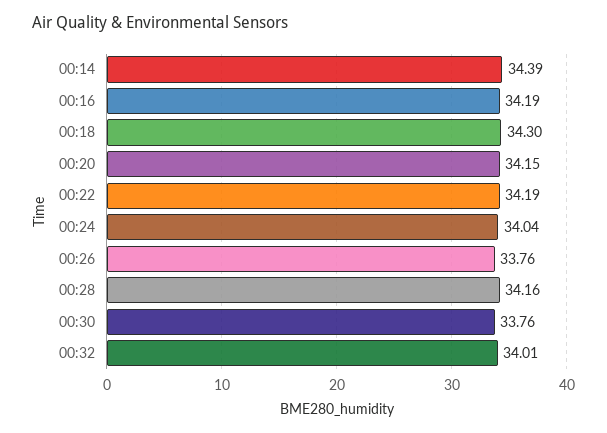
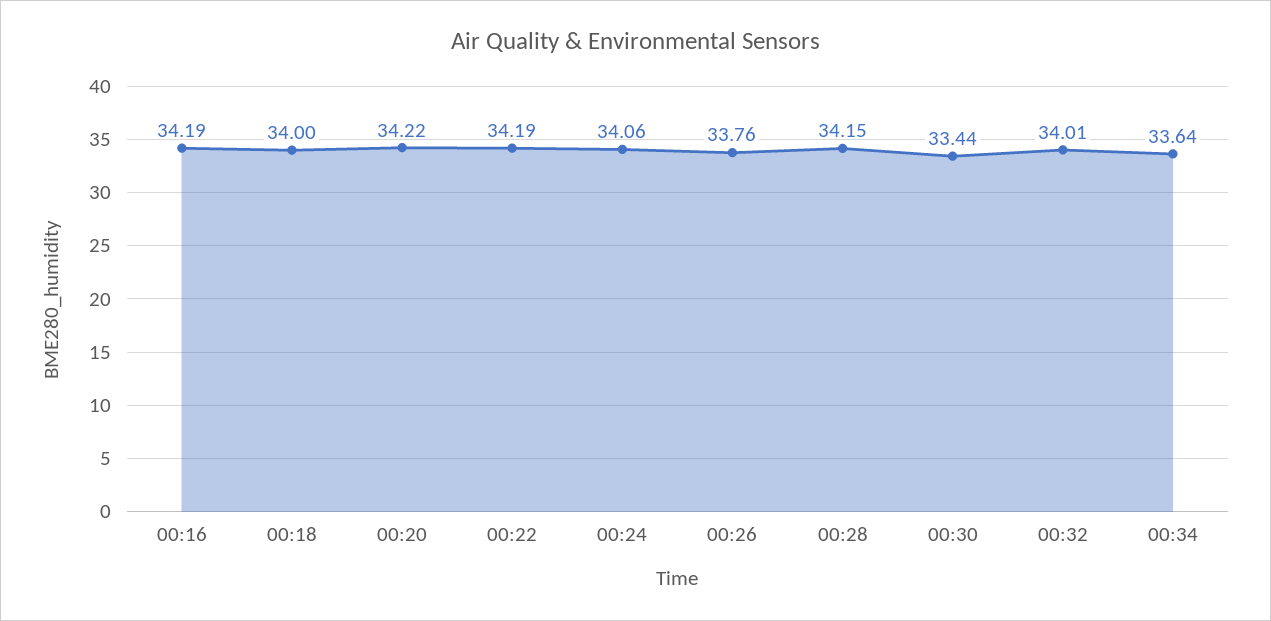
00:14: 34.39 -> none
00:18: 34.3 -> 34
00:20: 34.15 -> 34.22
00:24: 34.04 -> 34.06
00:28: 34.16 -> 34.15
00:30: 33.76 -> 33.44
00:34: none -> 33.64

